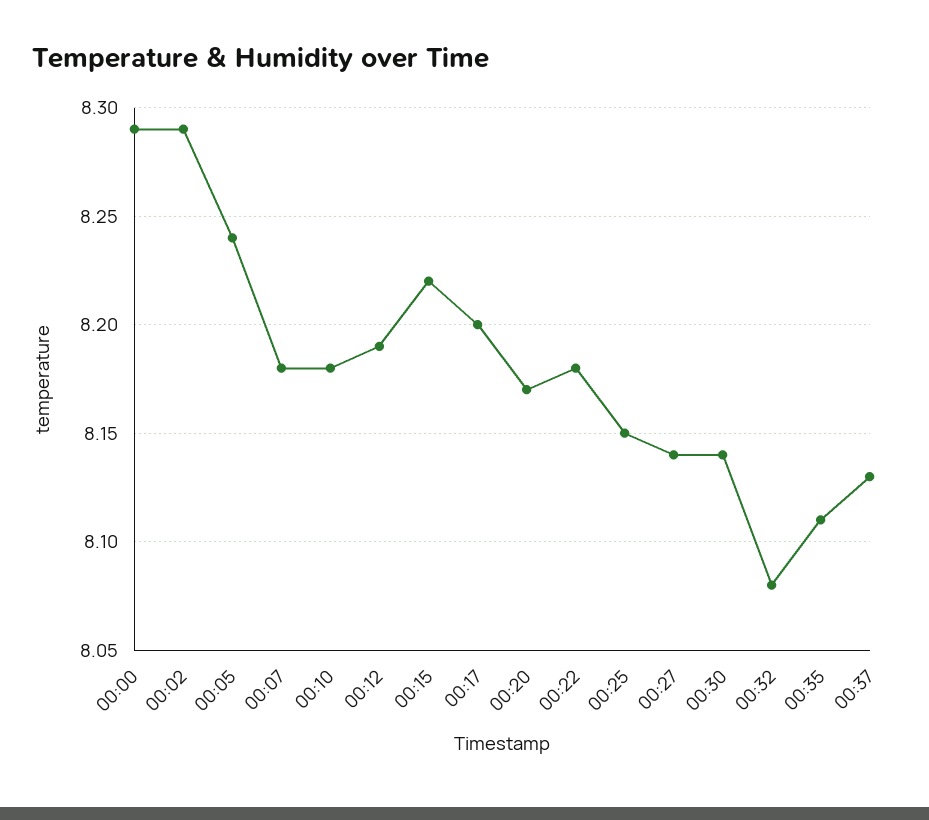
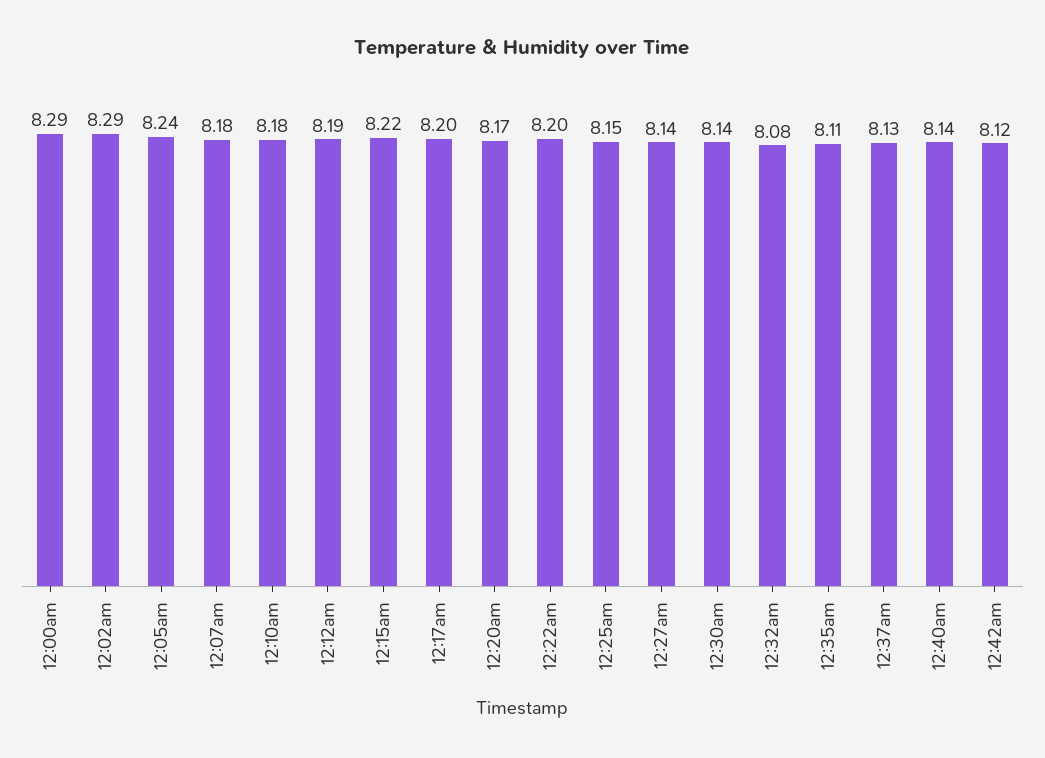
00:22: 8.18 -> 8.2
12:40am: none -> 8.14
12:42am: none -> 8.12

